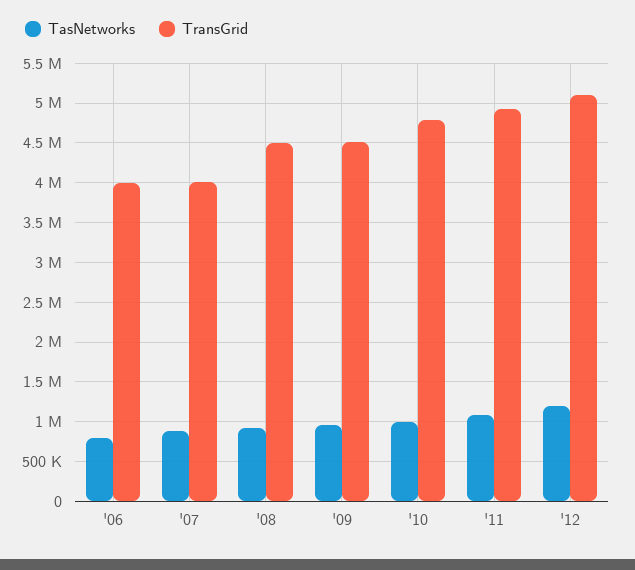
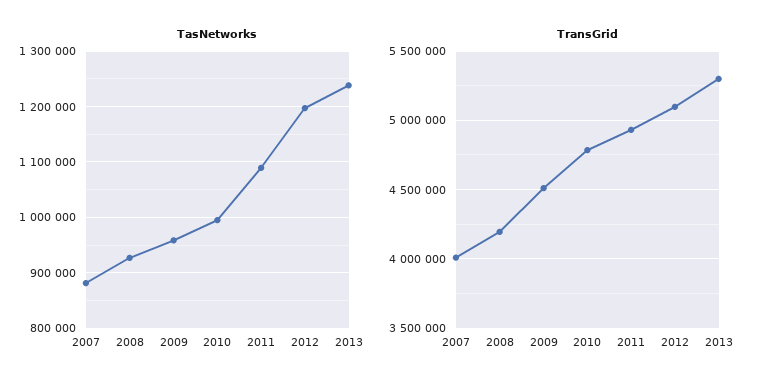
TasNetworks, '06: 800000 -> none
TransGrid, '06: 4000000 -> none
TransGrid, '08: 4500000 -> 4200000
TasNetworks, 2013: none -> 1240000
TransGrid, 2013: none -> 5300000

